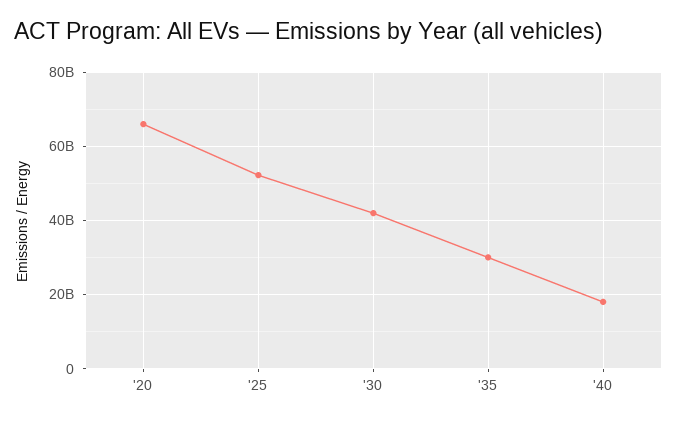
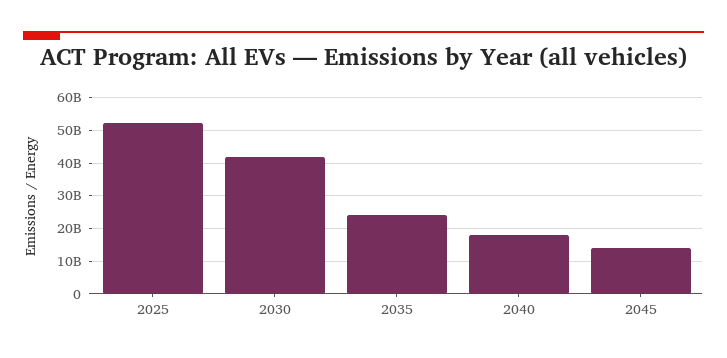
'20: 66000000000 -> none
'35: 30000000000 -> 24000000000
2045: none -> 14000000000

